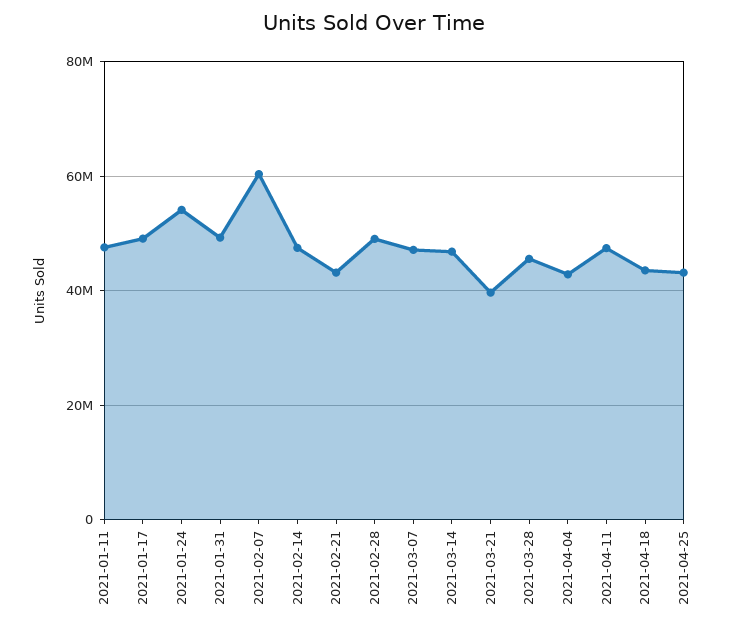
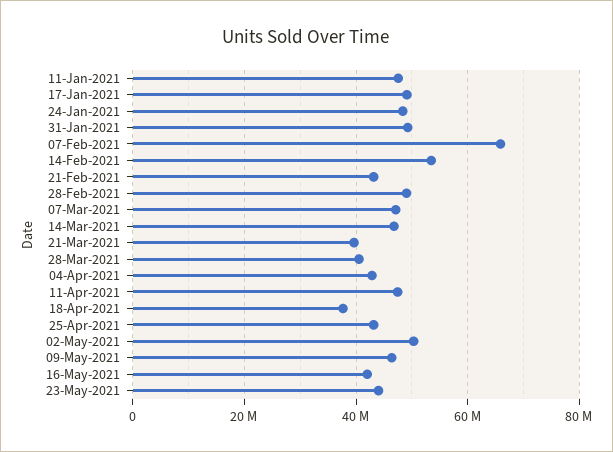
2021-01-24: 54000000 -> 48000000
2021-02-07: 60000000 -> 66000000
2021-02-14: 48000000 -> 54000000
2021-03-28: 46000000 -> 40000000
2021-04-18: 44000000 -> 38000000
02-May-2021: none -> 50000000
09-May-2021: none -> 46000000
16-May-2021: none -> 42000000
23-May-2021: none -> 44000000

